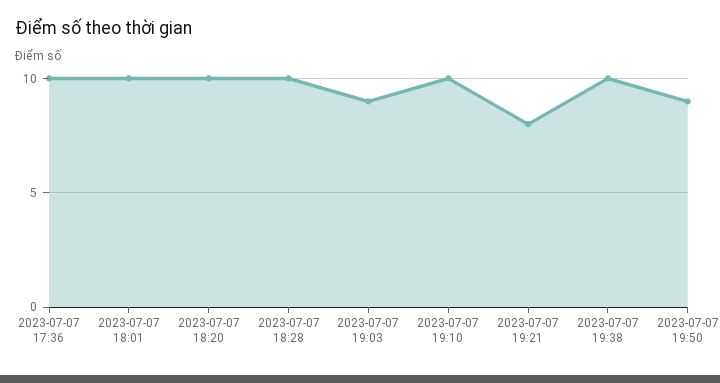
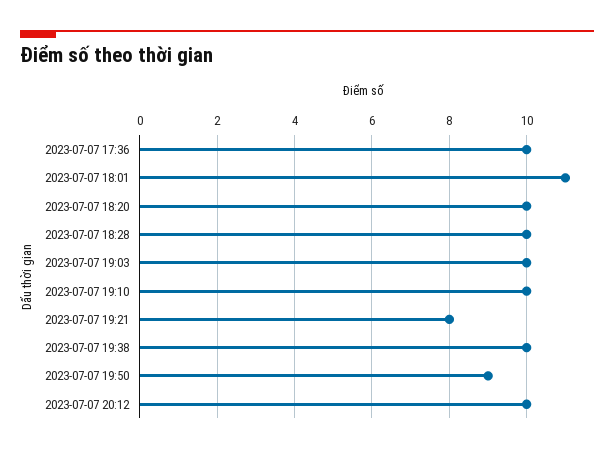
2023-07-07 18:01: 10 -> 11
2023-07-07 19:03: 9 -> 10
2023-07-07 20:12: none -> 10

